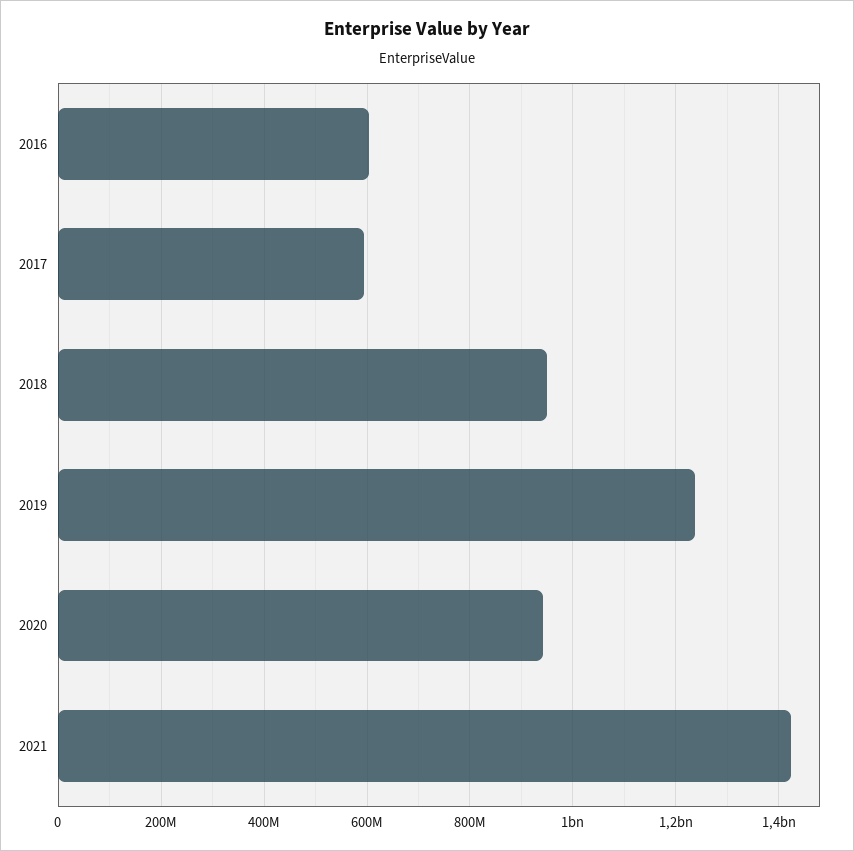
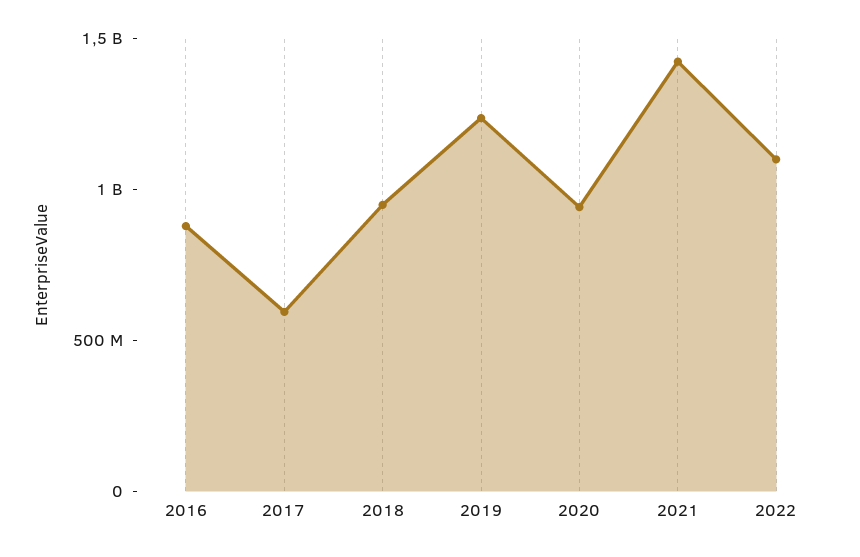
2016: 600000000 -> 900000000
2022: none -> 1100000000

